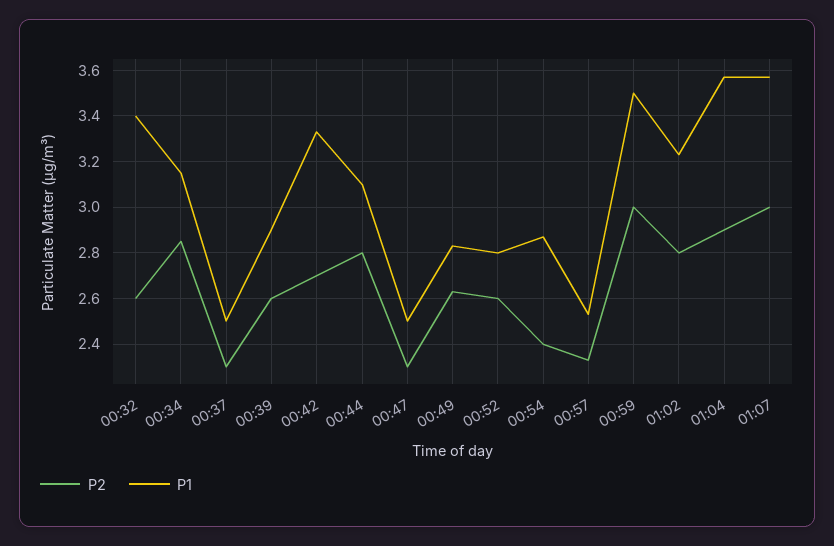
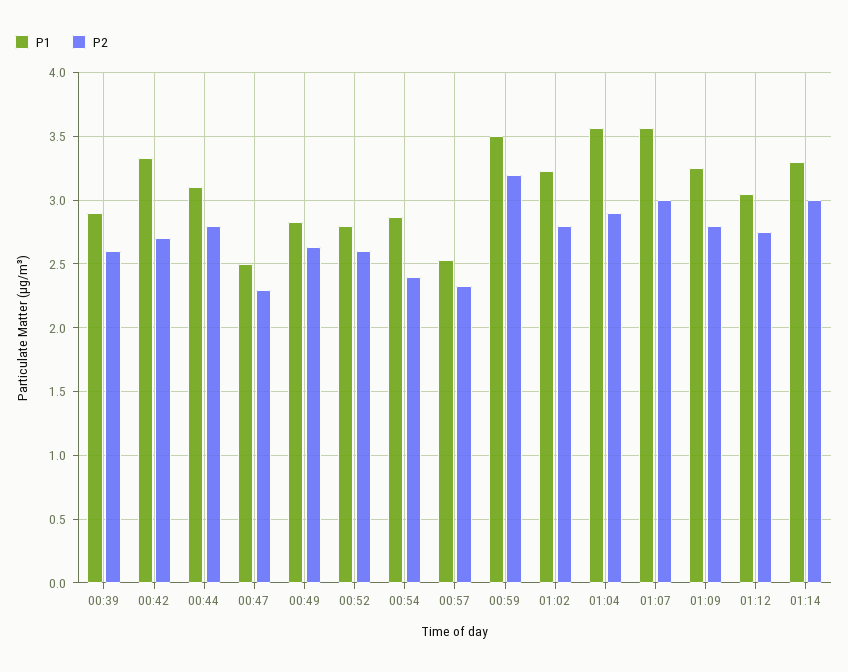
P2, 00:32: 2.6 -> none
P1, 00:32: 3.4 -> none
P2, 00:34: 2.85 -> none
P1, 00:34: 3.15 -> none
P2, 00:37: 2.3 -> none
P1, 00:37: 2.5 -> none
P2, 00:59: 3 -> 3.2
P1, 01:09: none -> 3.25
P2, 01:09: none -> 2.8
P1, 01:12: none -> 3.05
P2, 01:12: none -> 2.75
P1, 01:14: none -> 3.3
P2, 01:14: none -> 3

